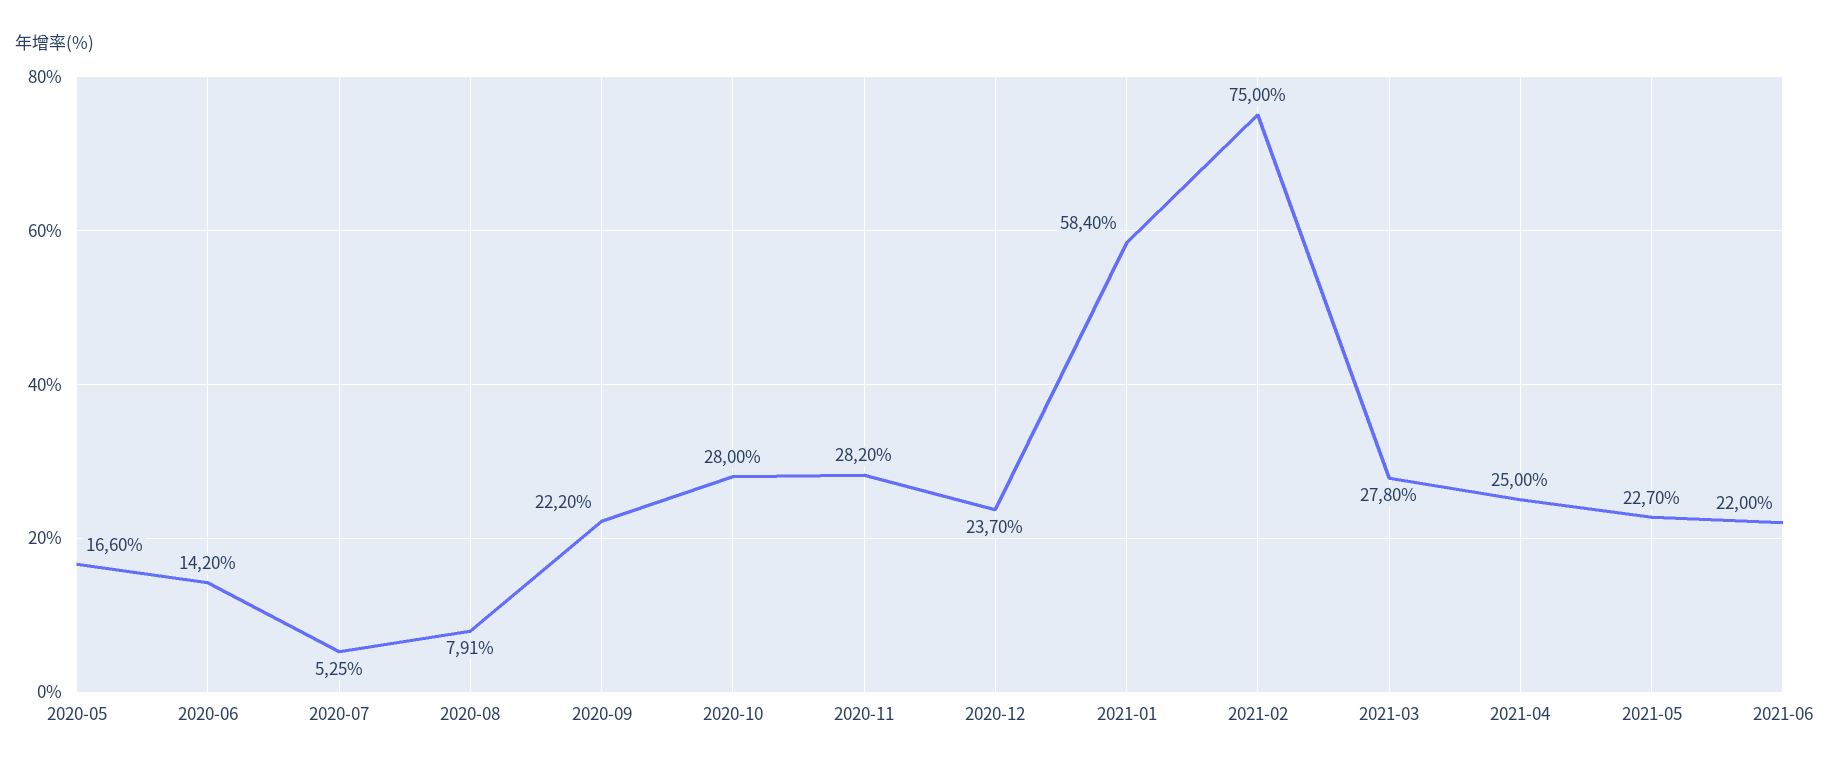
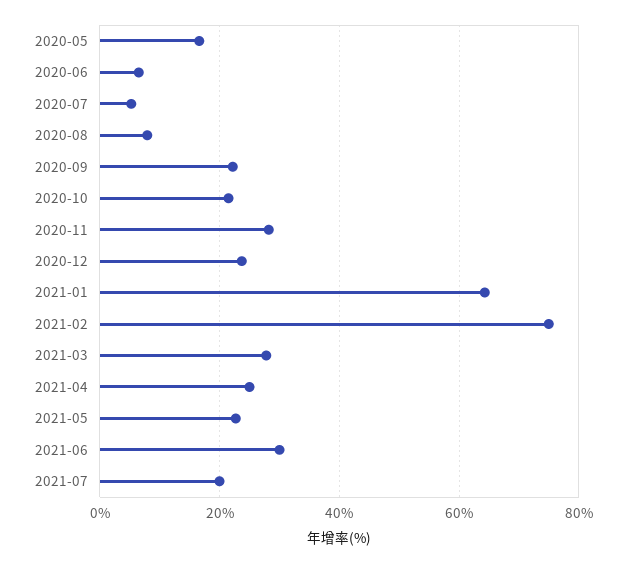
2020-06: 14.2 -> 6
2020-10: 28 -> 22
2021-01: 58.4 -> 64
2021-06: 22 -> 30
2021-07: none -> 20

